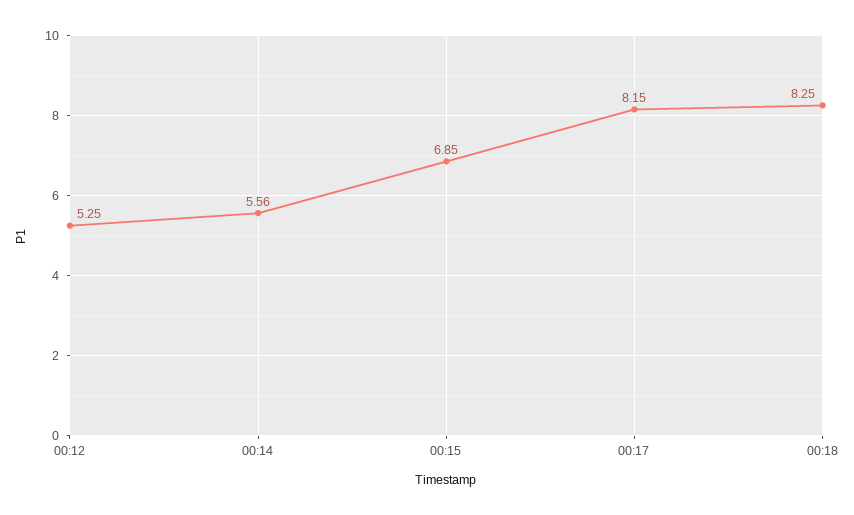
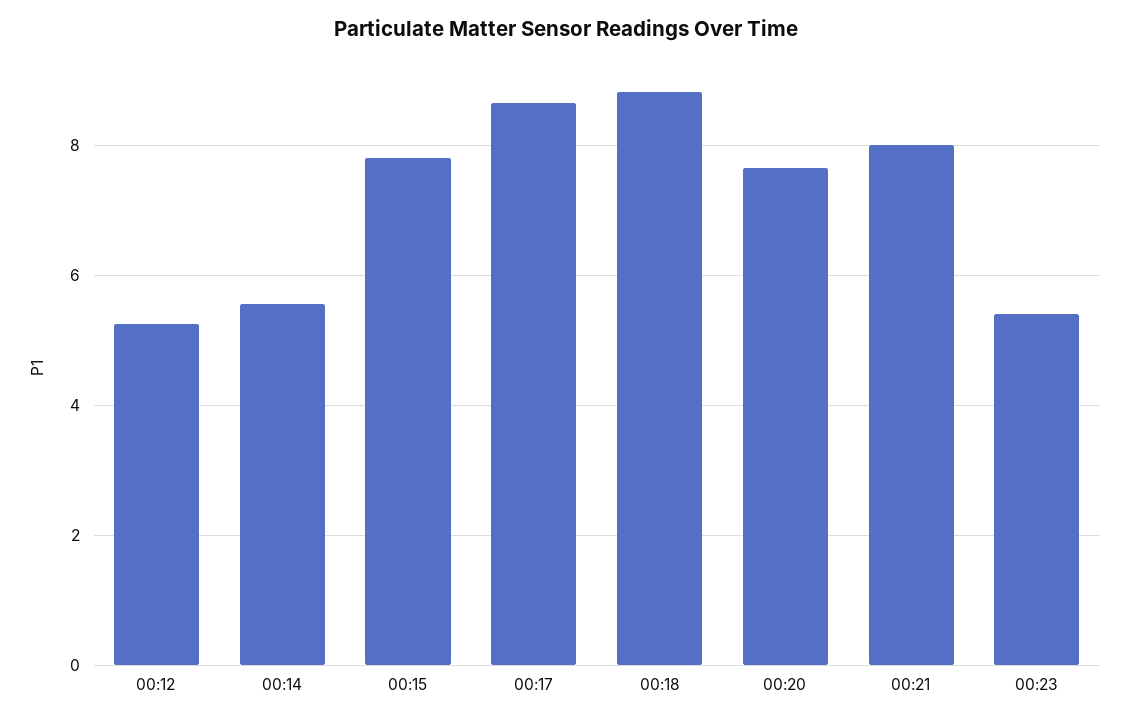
00:15: 6.85 -> 7.8
00:17: 8.15 -> 8.6
00:18: 8.25 -> 8.8
00:20: none -> 7.6
00:21: none -> 8
00:23: none -> 5.4

